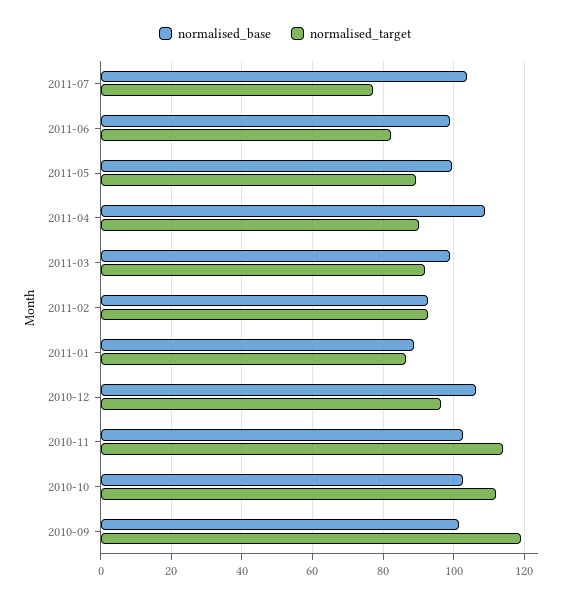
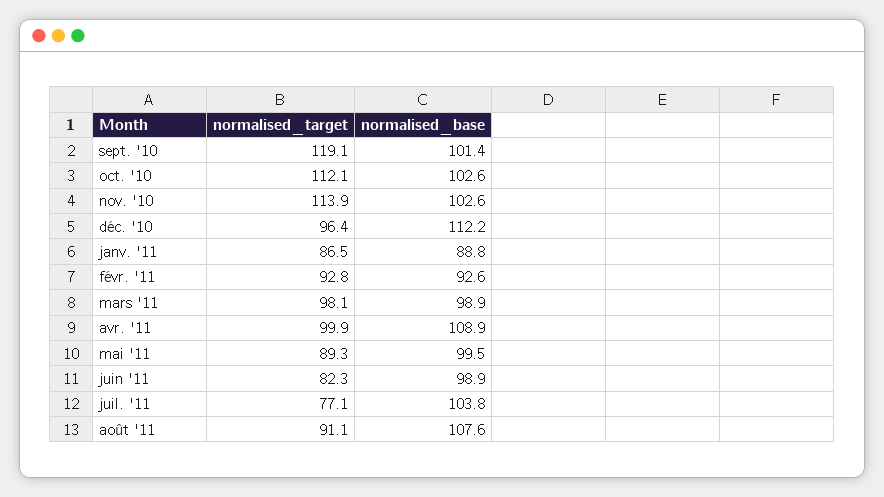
normalised_target, 2011-04: 90 -> 99.9
normalised_target, 2011-03: 92 -> 98.1
normalised_base, 2010-12: 106 -> 112.2
normalised_target, août '11: none -> 91.1
normalised_base, août '11: none -> 107.6

